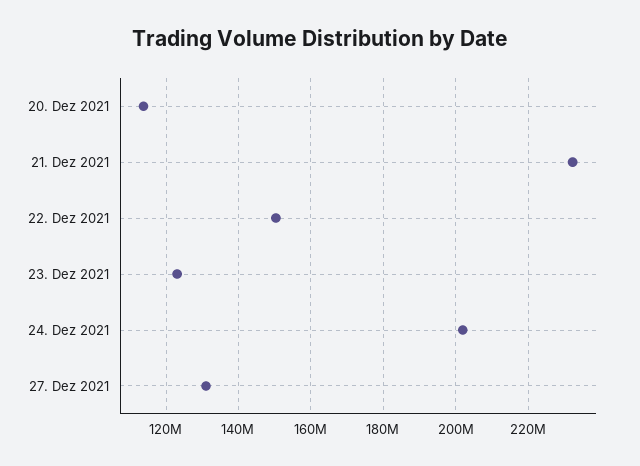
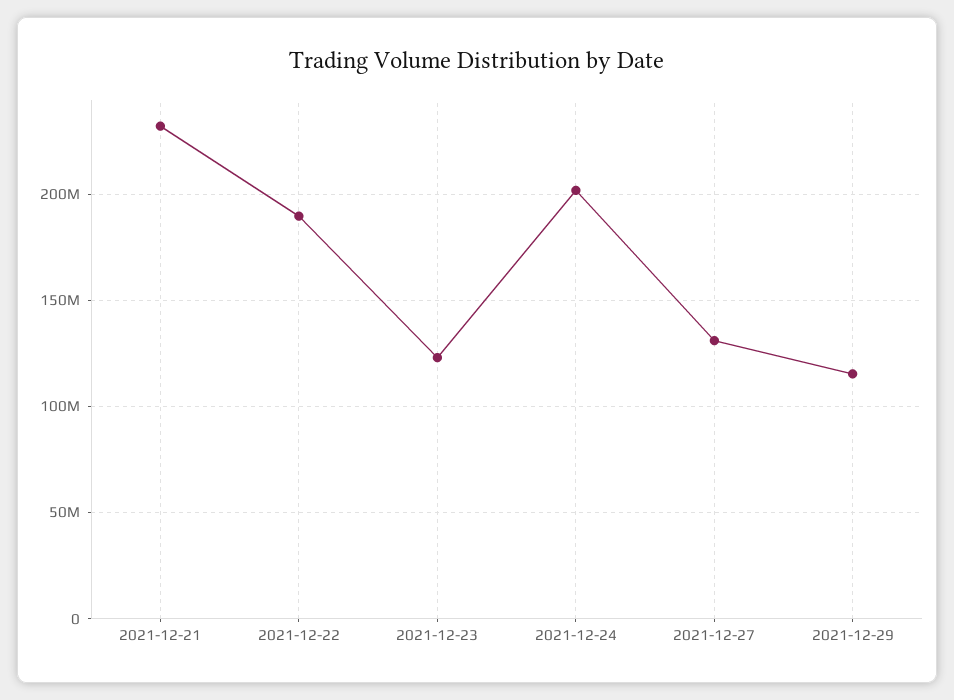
20. Dez 2021: 114000000 -> none
22. Dez 2021: 150000000 -> 190000000
2021-12-29: none -> 115000000

